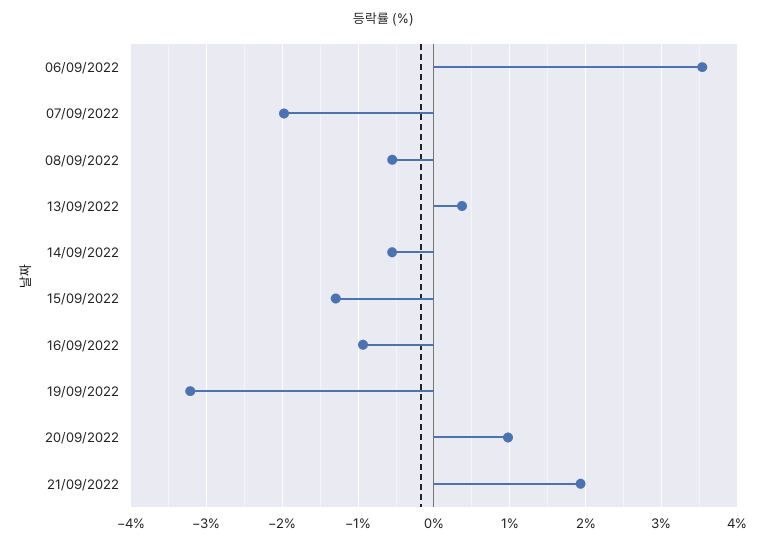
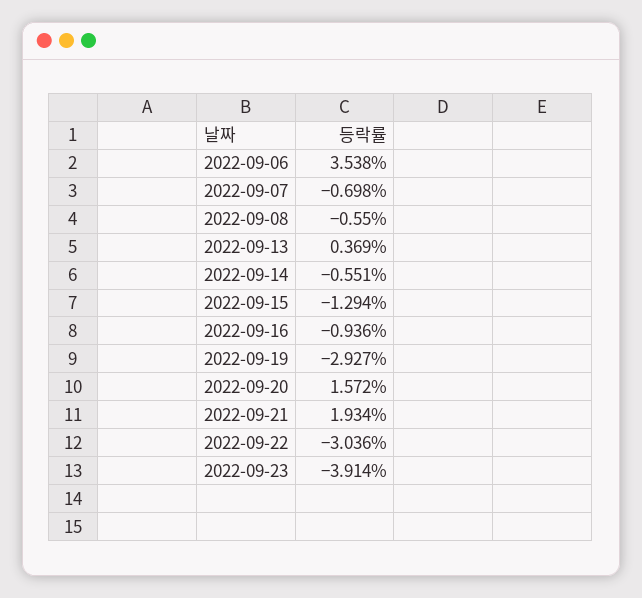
07/09/2022: -2 -> -0.698
19/09/2022: -3.2 -> -2.927
20/09/2022: 1 -> 1.572
2022-09-22: none -> -3.036
2022-09-23: none -> -3.914

